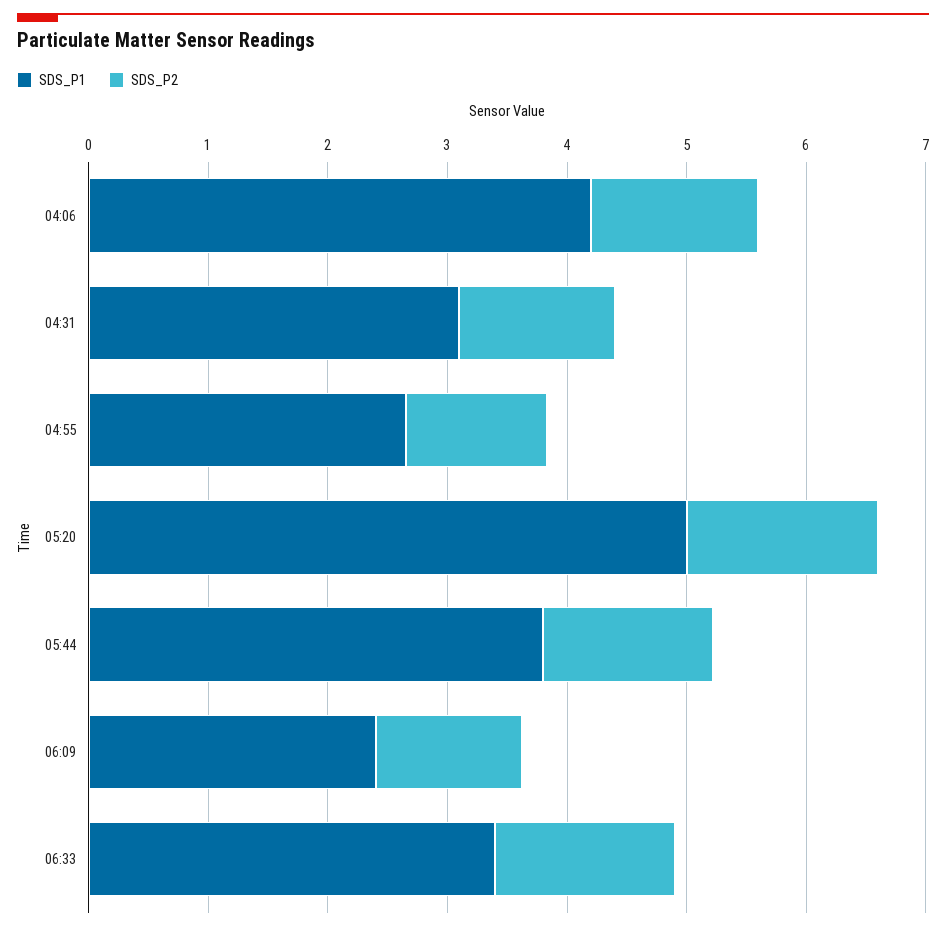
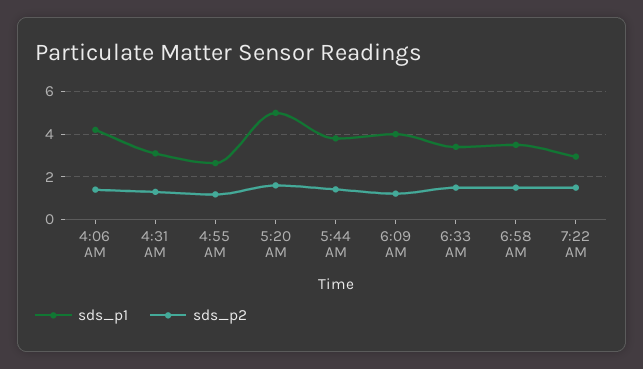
SDS_P1, 06:09: 2.4 -> 4
SDS_P1, 6:58 AM: none -> 3.5
SDS_P2, 6:58 AM: none -> 1.5
SDS_P1, 7:22 AM: none -> 3
SDS_P2, 7:22 AM: none -> 1.5

